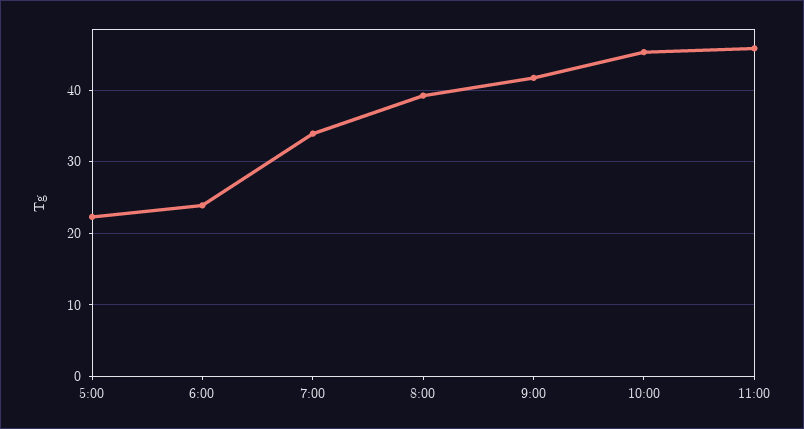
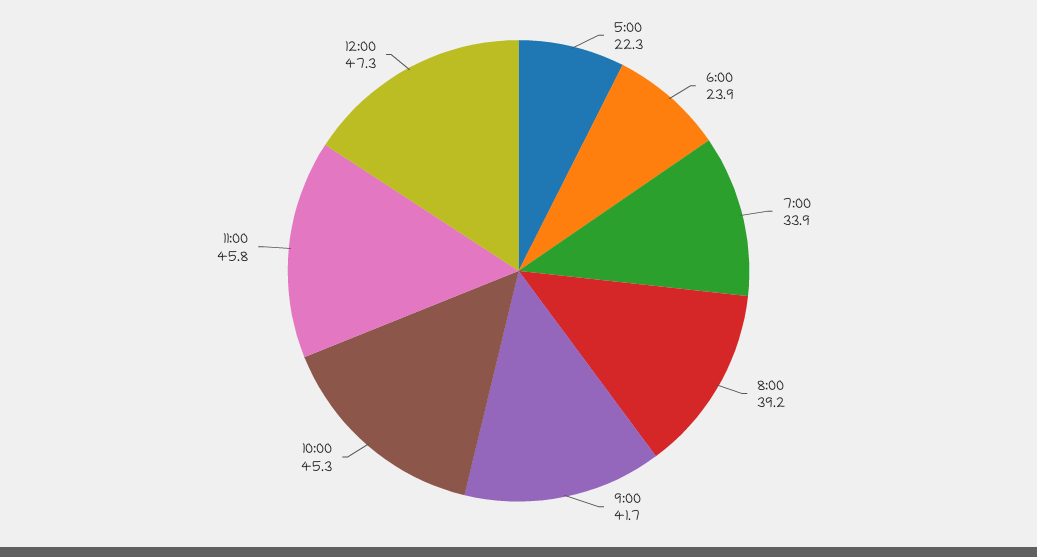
12:00: none -> 47.3

